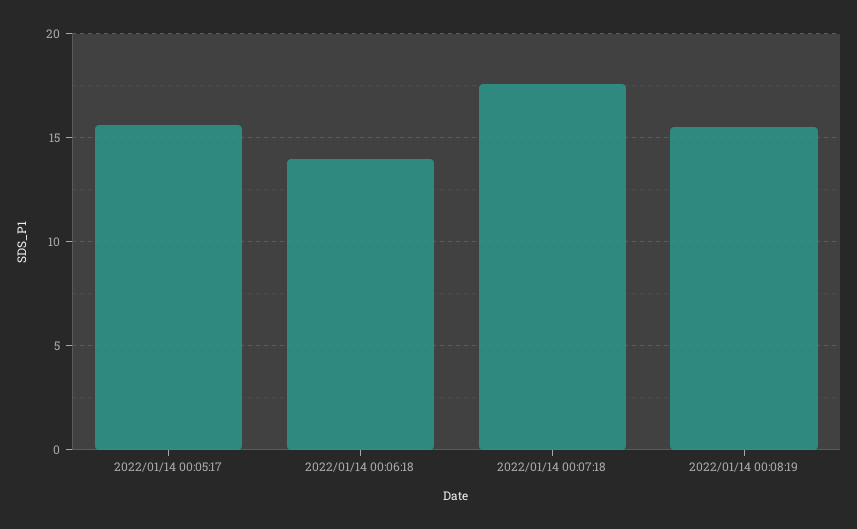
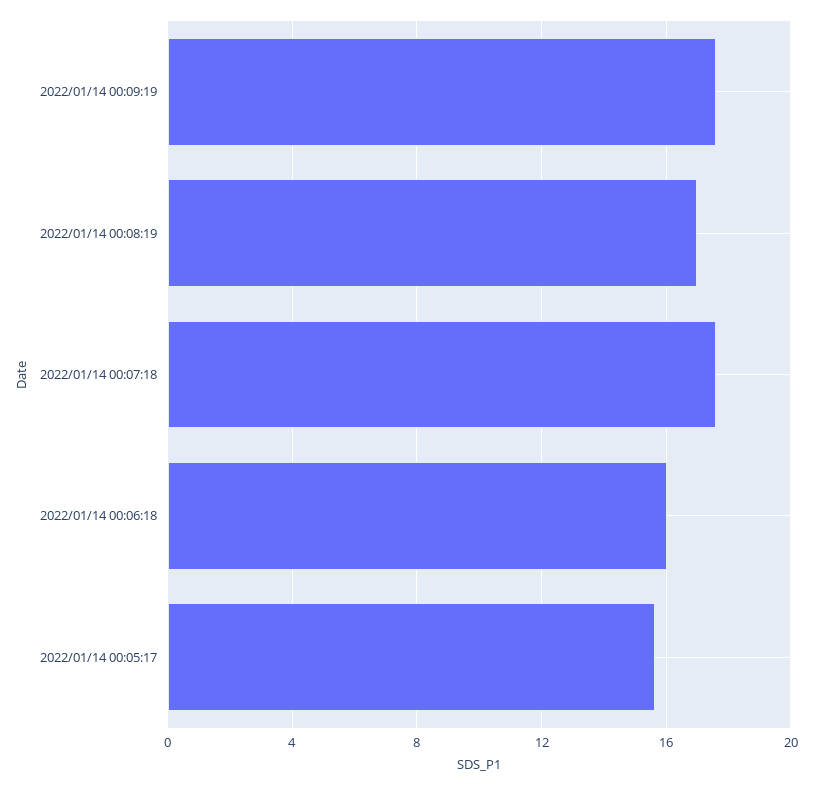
2022/01/14 00:06:18: 14 -> 16
2022/01/14 00:08:19: 15.5 -> 17
2022/01/14 00:09:19: none -> 17.5

